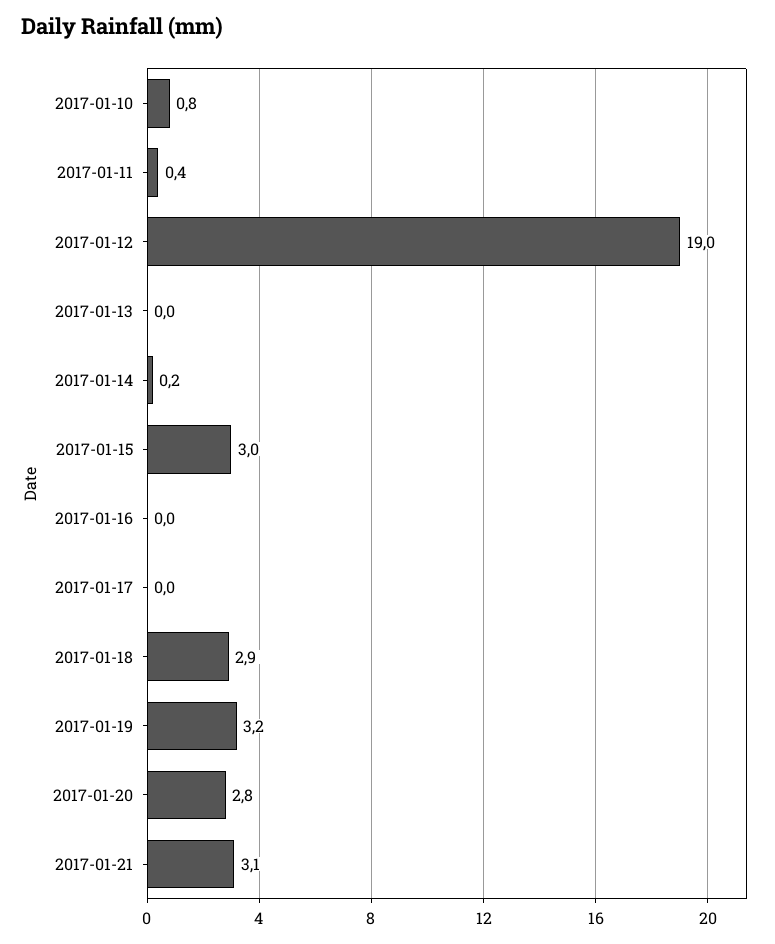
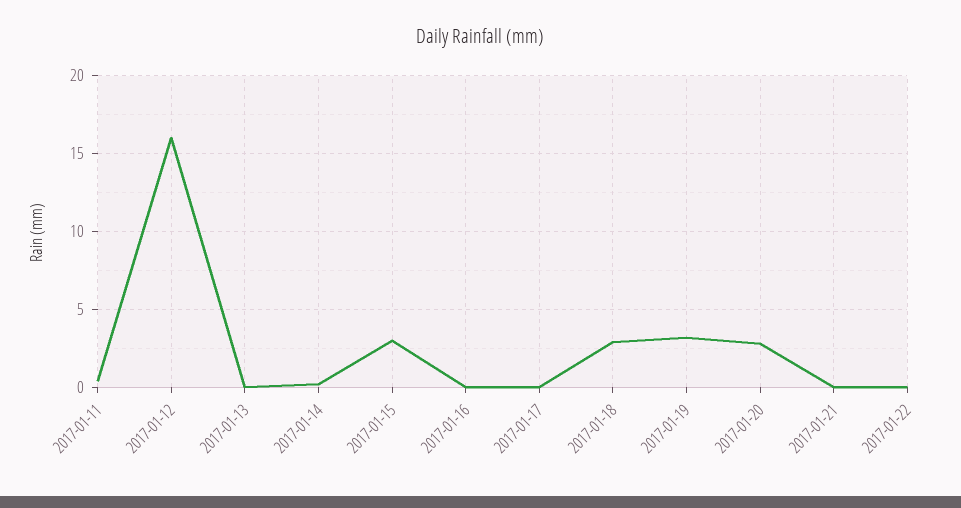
2017-01-10: 0.8 -> none
2017-01-12: 19 -> 16
2017-01-21: 3.1 -> 0
2017-01-22: none -> 0

